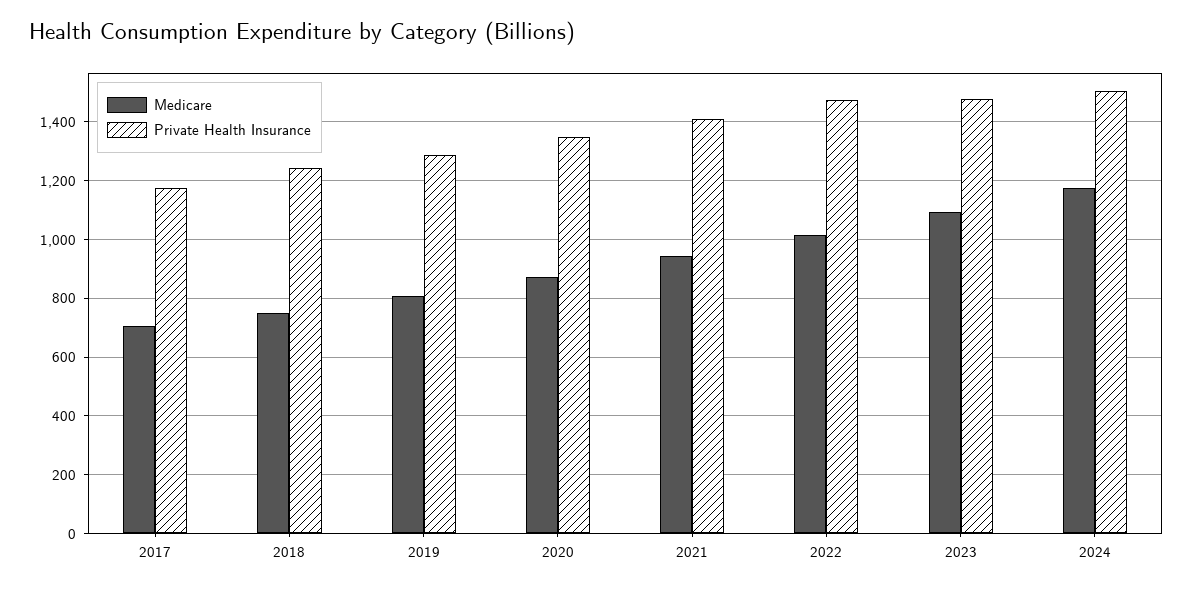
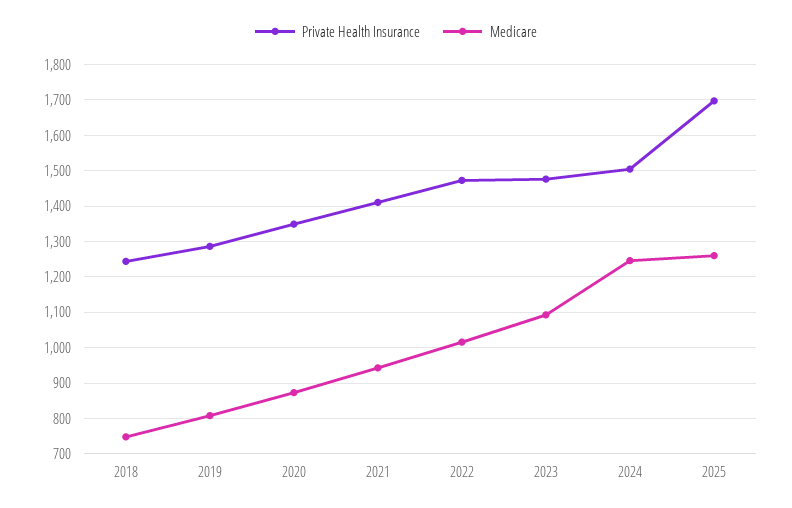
Medicare, 2017: 700 -> none
Private Health Insurance, 2017: 1175 -> none
Medicare, 2024: 1175 -> 1240
Private Health Insurance, 2025: none -> 1700
Medicare, 2025: none -> 1260

